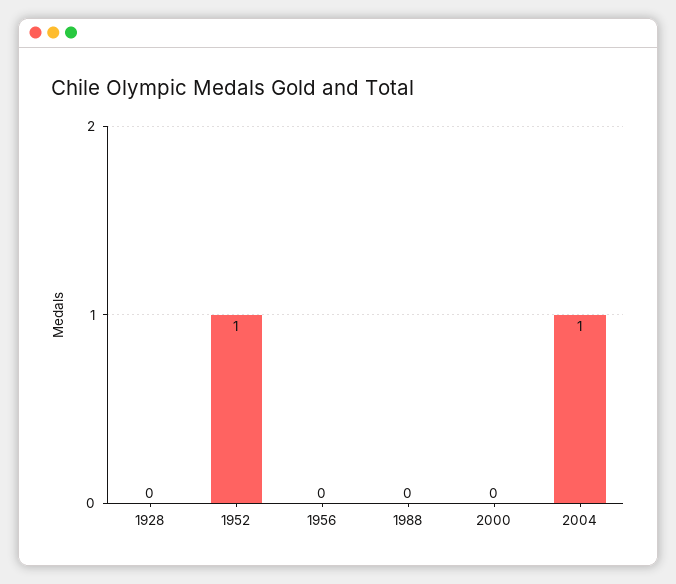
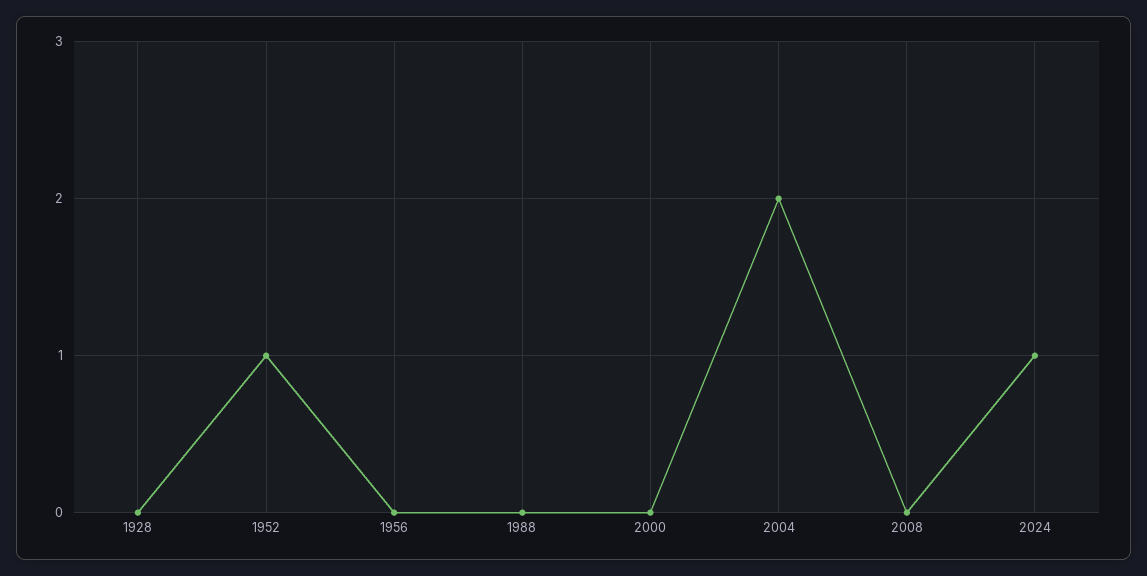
2004: 1 -> 2
2008: none -> 0
2024: none -> 1

